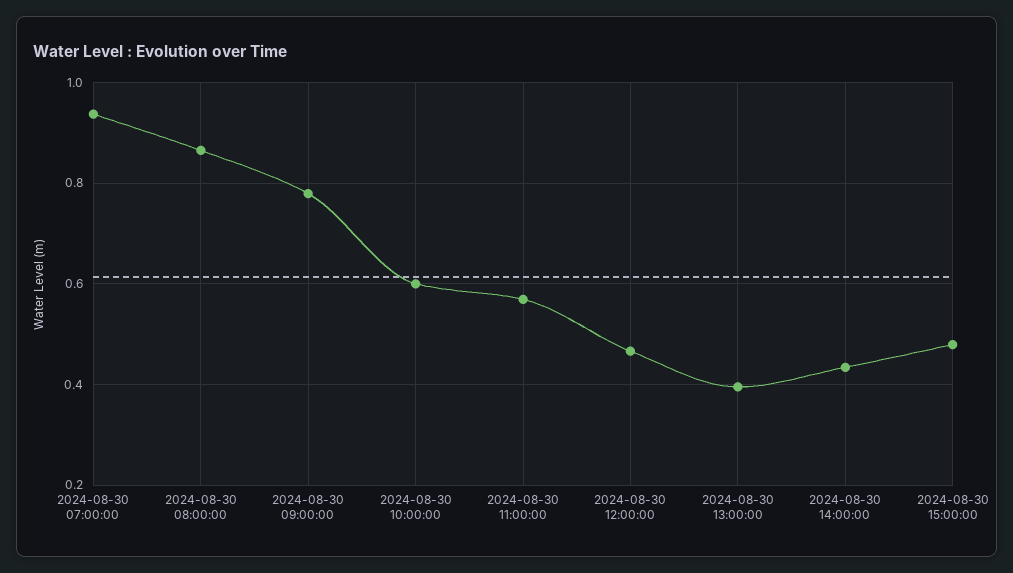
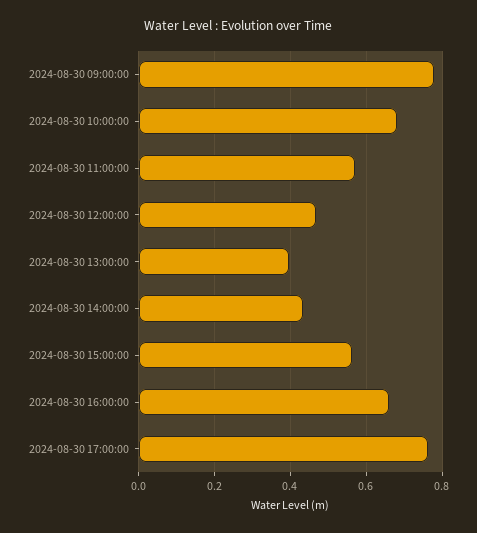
2024-08-30 07:00:00: 0.94 -> none
2024-08-30 08:00:00: 0.86 -> none
2024-08-30 10:00:00: 0.6 -> 0.68
2024-08-30 15:00:00: 0.48 -> 0.56
2024-08-30 16:00:00: none -> 0.66
2024-08-30 17:00:00: none -> 0.76

